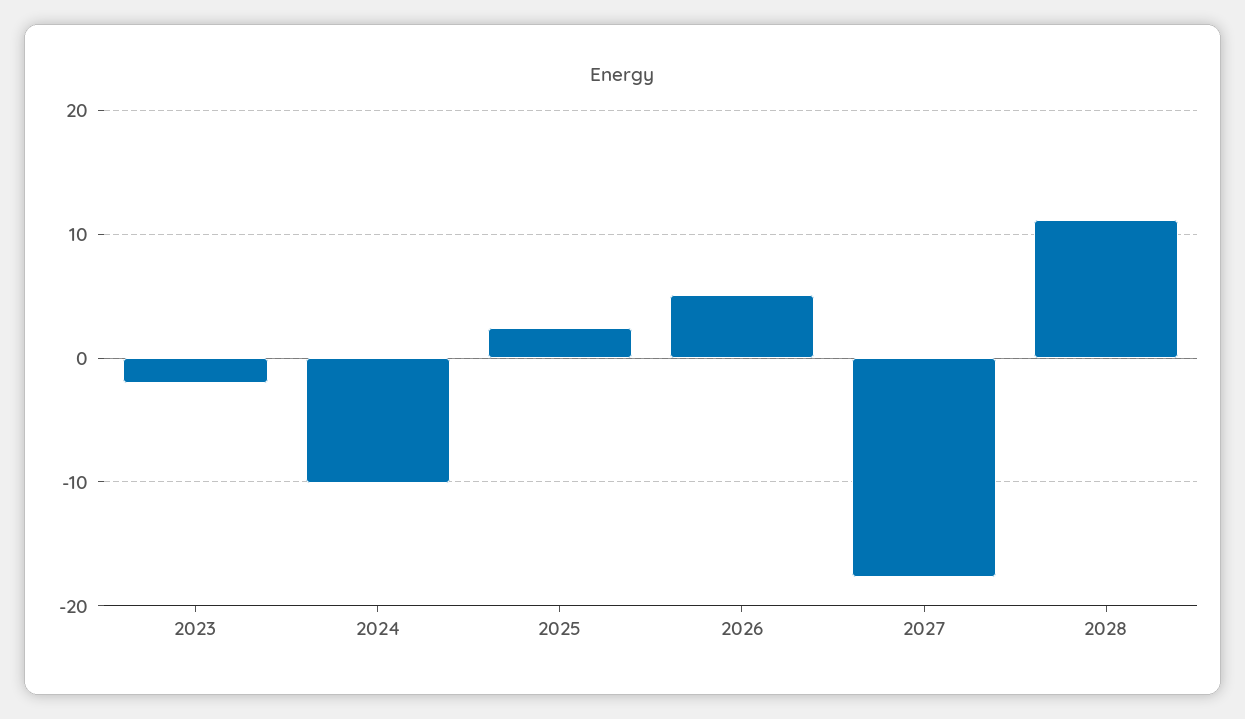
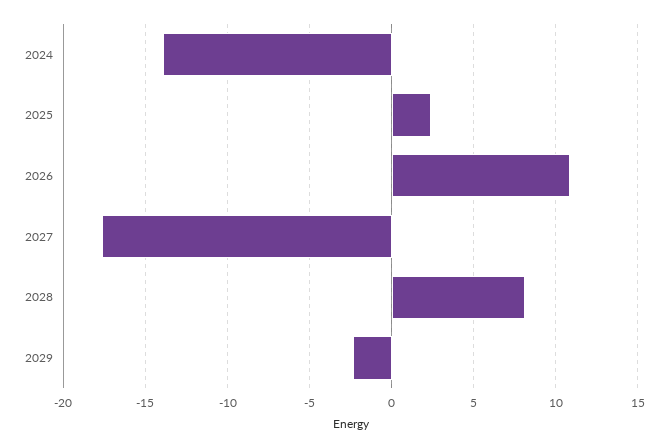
2023: -2 -> none
2024: -10 -> -14
2026: 5 -> 11
2028: 11 -> 8
2029: none -> -2.5

